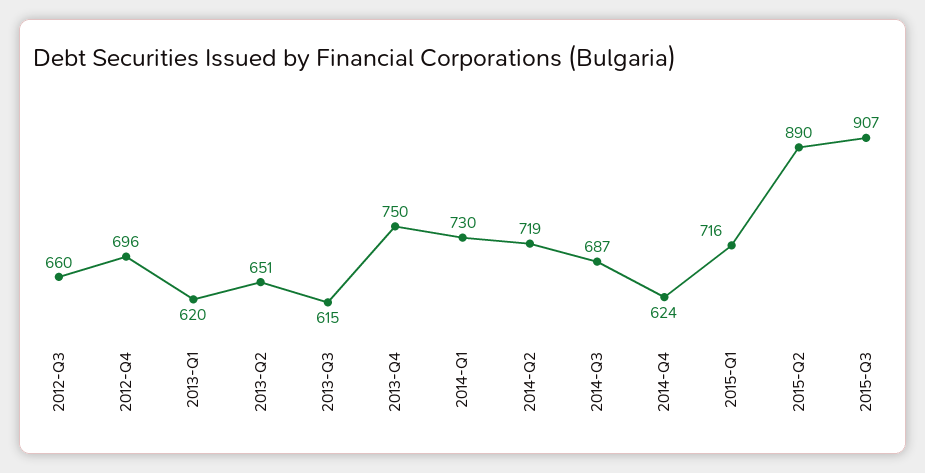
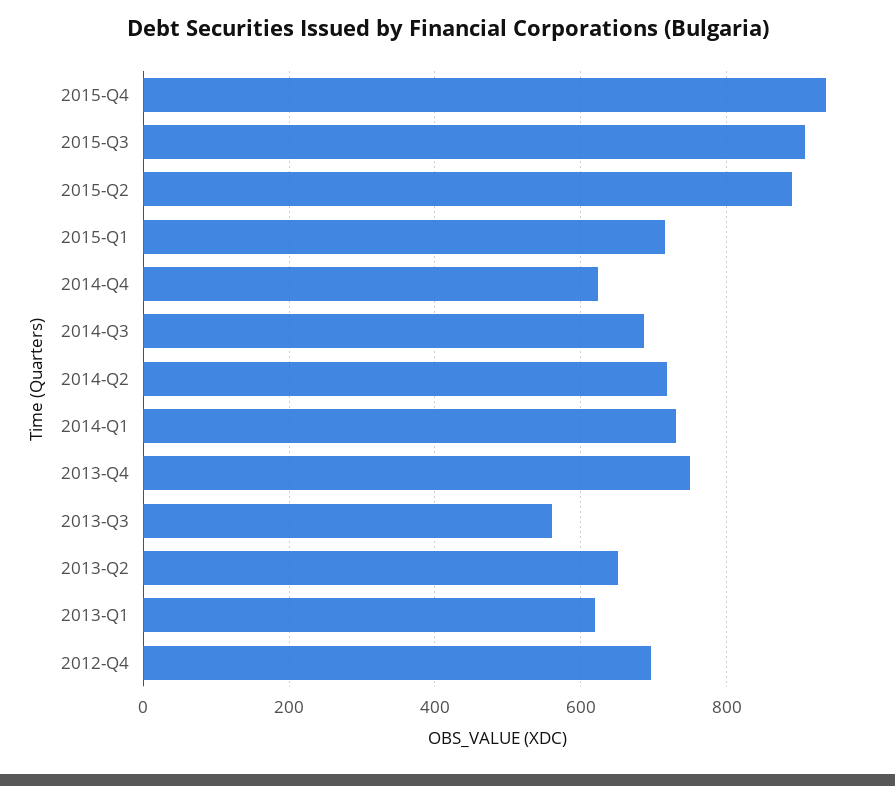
2012-Q3: 660 -> none
2013-Q3: 615 -> 560
2015-Q4: none -> 940

